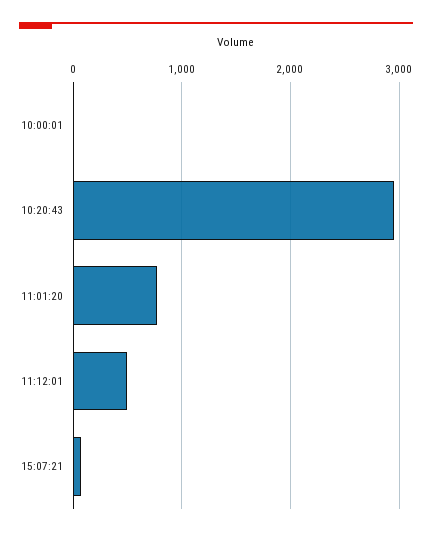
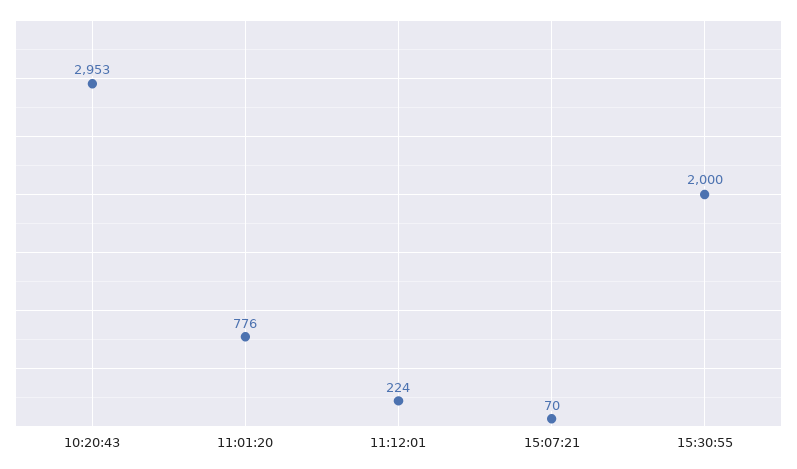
10:00:01: 0 -> none
11:12:01: 500 -> 224
15:30:55: none -> 2000

